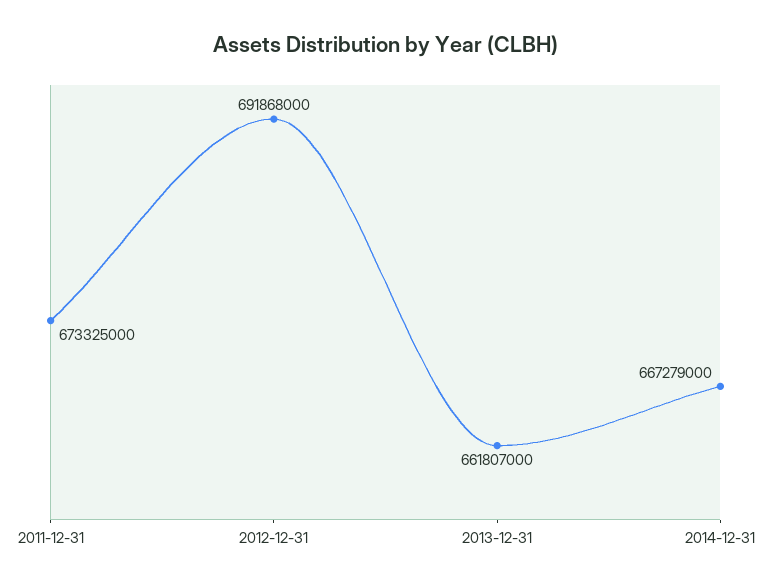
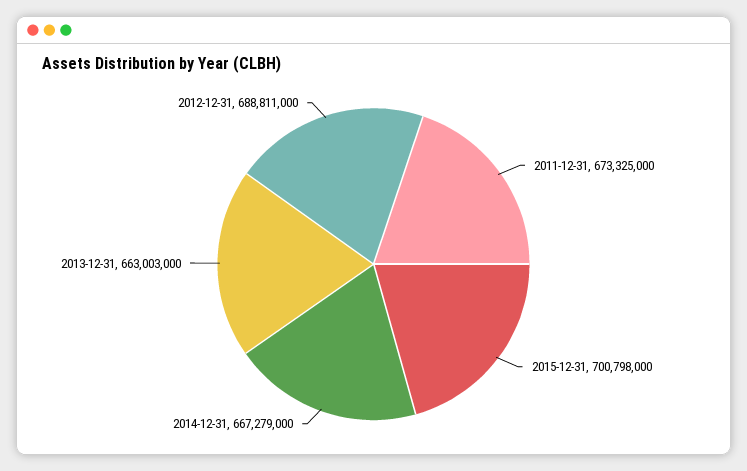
2012-12-31: 691868000 -> 688811000
2013-12-31: 661807000 -> 663003000
2015-12-31: none -> 700798000

